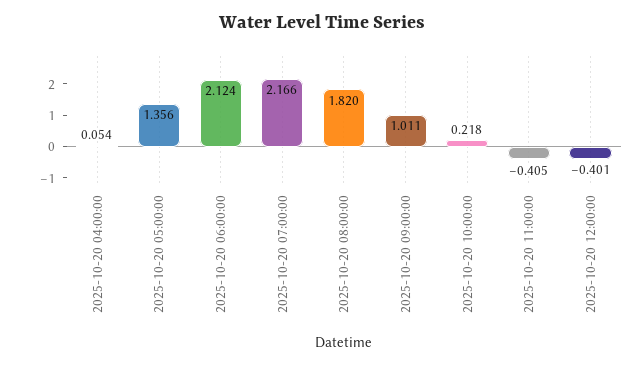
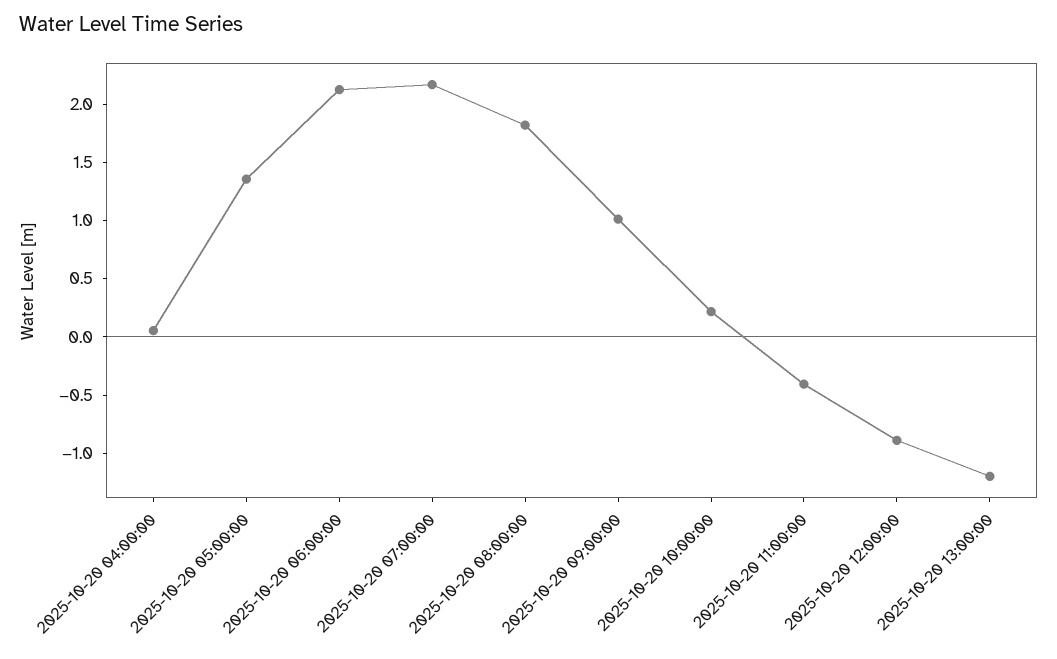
2025-10-20 12:00:00: -0.401 -> -0.9
2025-10-20 13:00:00: none -> -1.2

